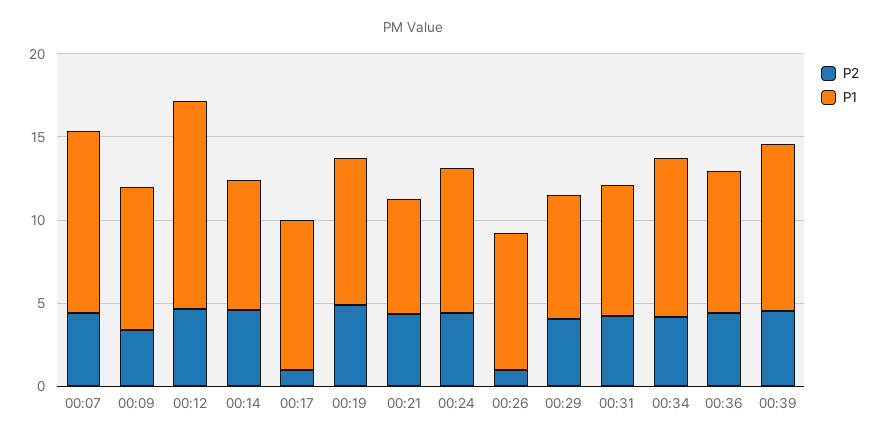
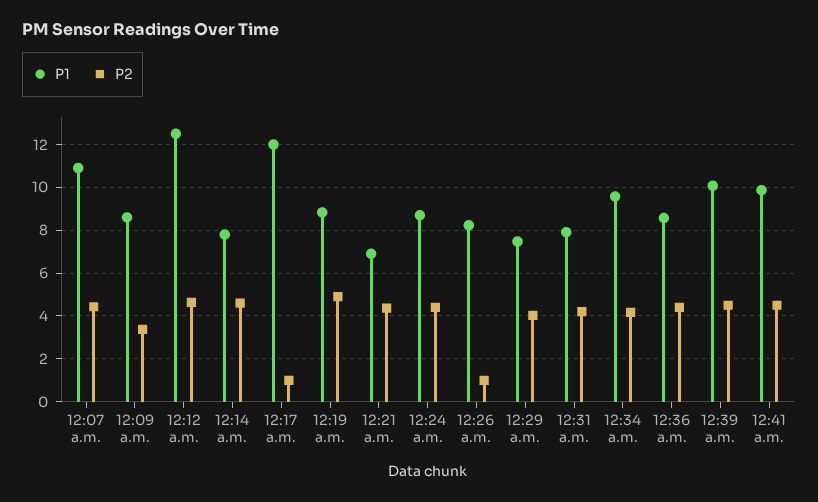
P1, 00:17: 9 -> 12
P1, 12:41 a.m.: none -> 10
P2, 12:41 a.m.: none -> 4.5

